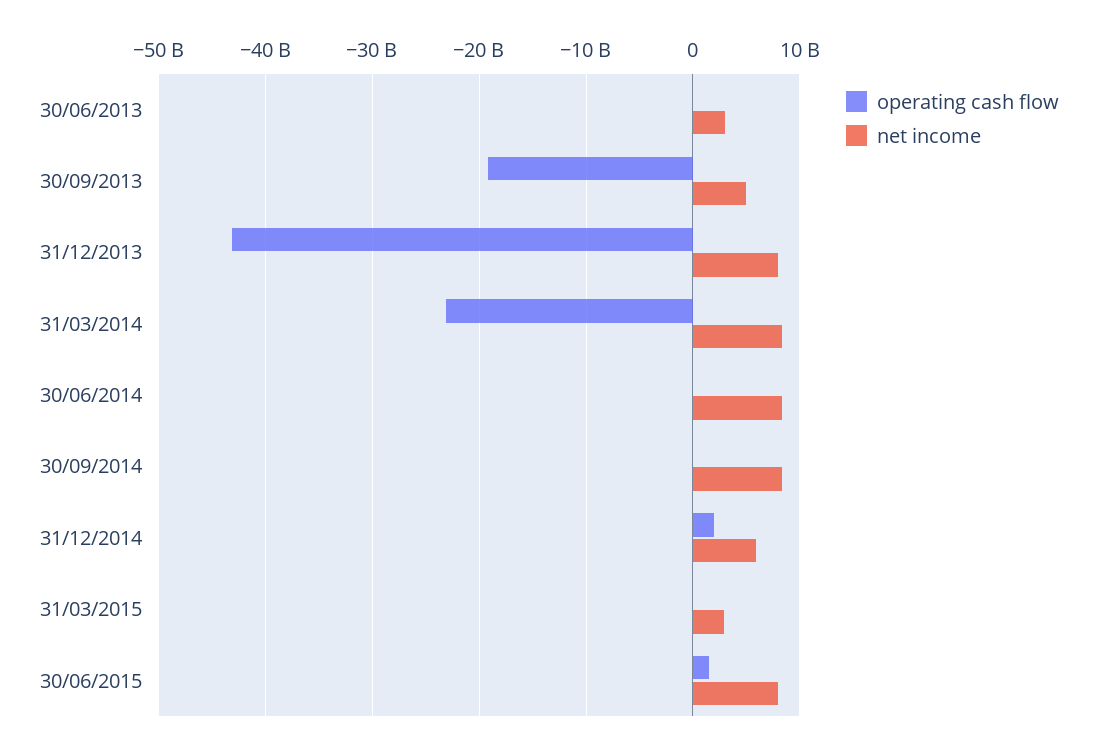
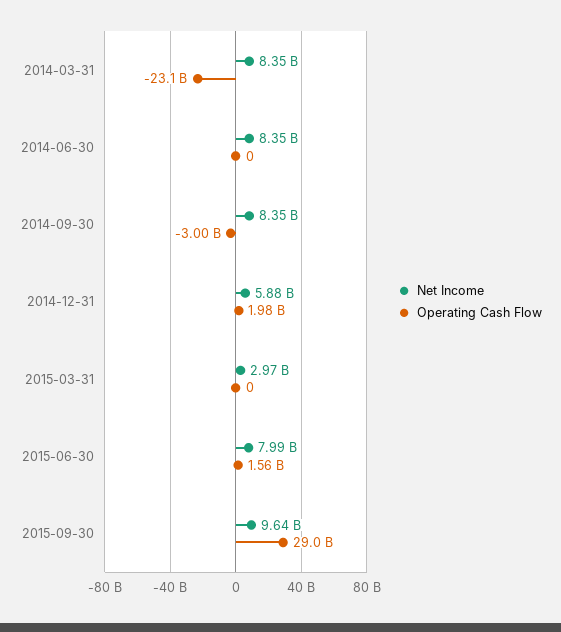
operating cash flow, 30/06/2013: 0 -> none
net income, 30/06/2013: 3000000000 -> none
operating cash flow, 30/09/2013: -19000000000 -> none
net income, 30/09/2013: 5000000000 -> none
operating cash flow, 31/12/2013: -43000000000 -> none
net income, 31/12/2013: 8000000000 -> none
operating cash flow, 30/09/2014: 0 -> -3000000000
net income, 2015-09-30: none -> 9640000000
operating cash flow, 2015-09-30: none -> 29000000000

